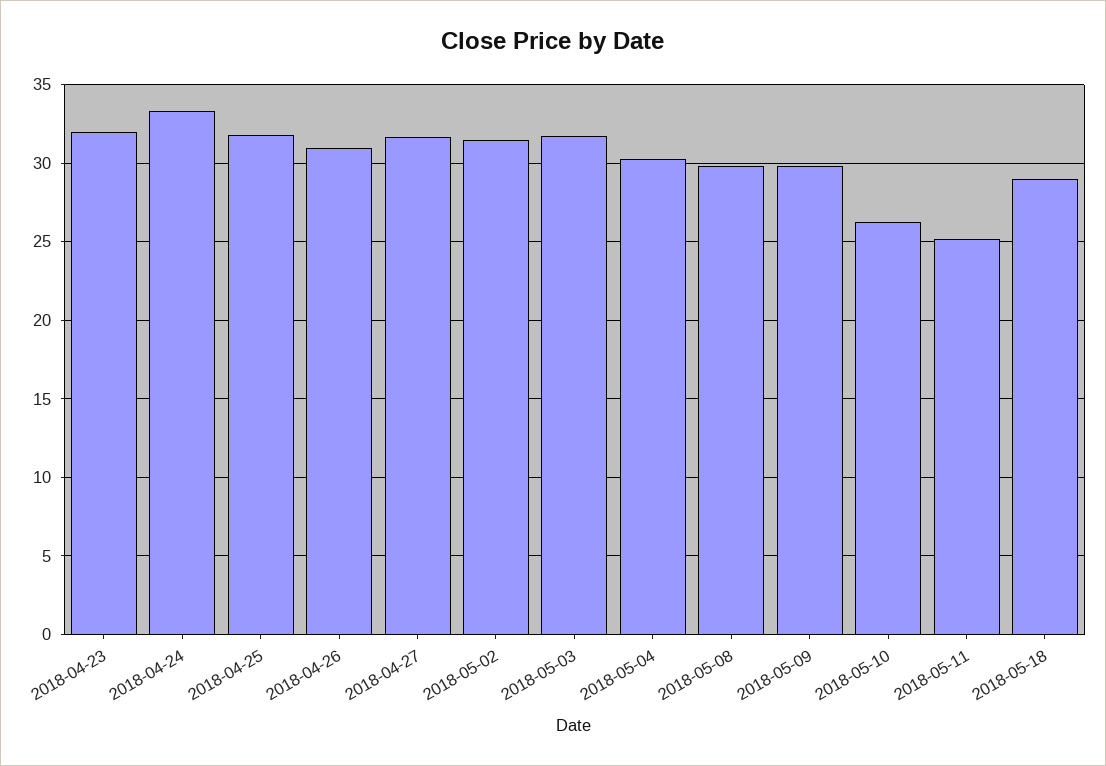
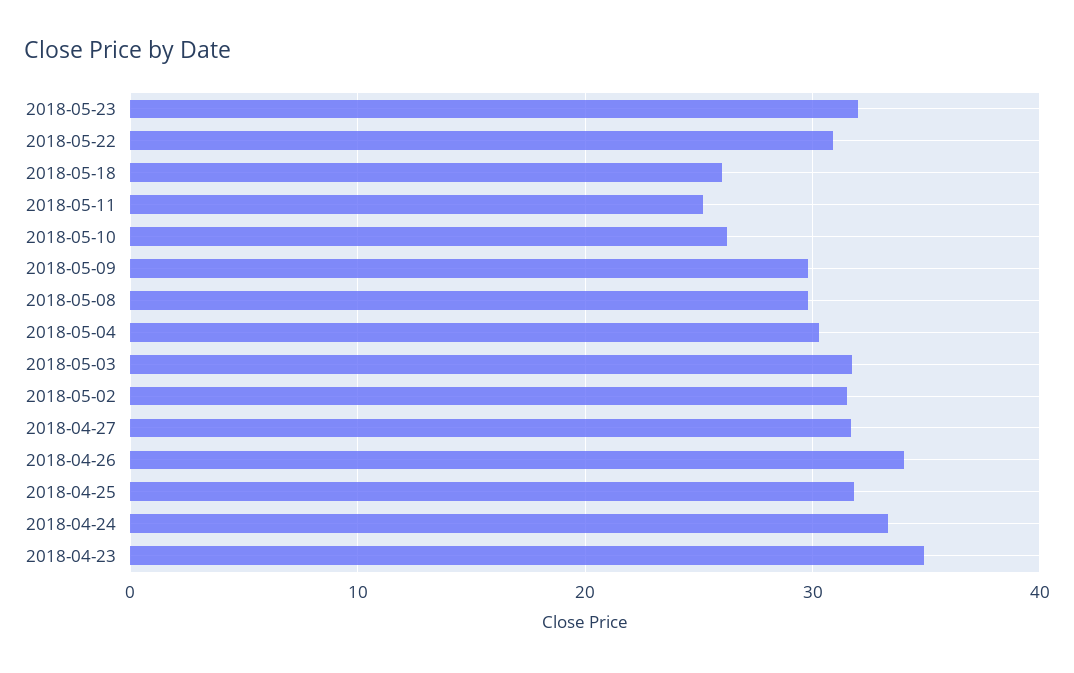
2018-04-23: 32 -> 35
2018-04-26: 31 -> 34
2018-05-18: 29 -> 26
2018-05-23: none -> 32
2018-05-22: none -> 31

